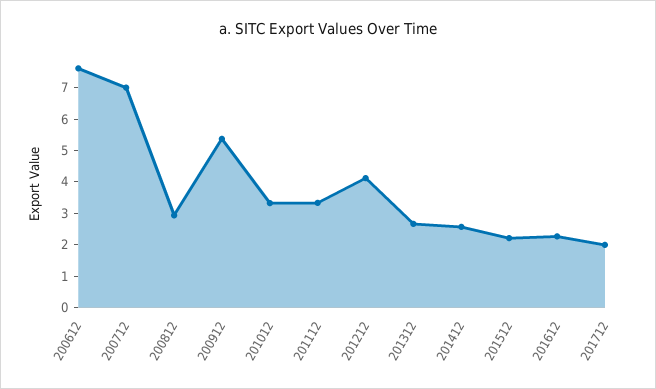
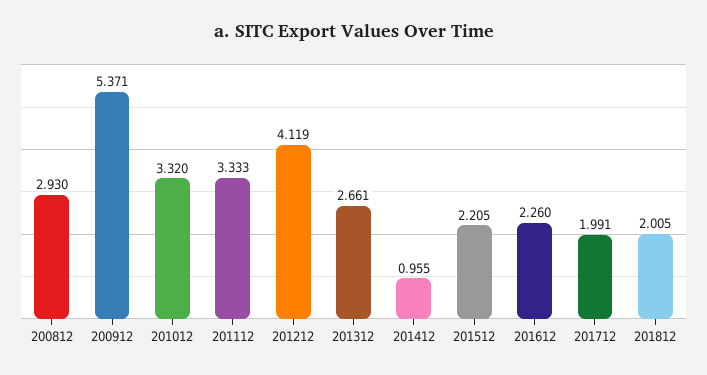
200612: 7.5 -> none
200712: 7 -> none
201412: 2.5 -> 0.955
201812: none -> 2.005

